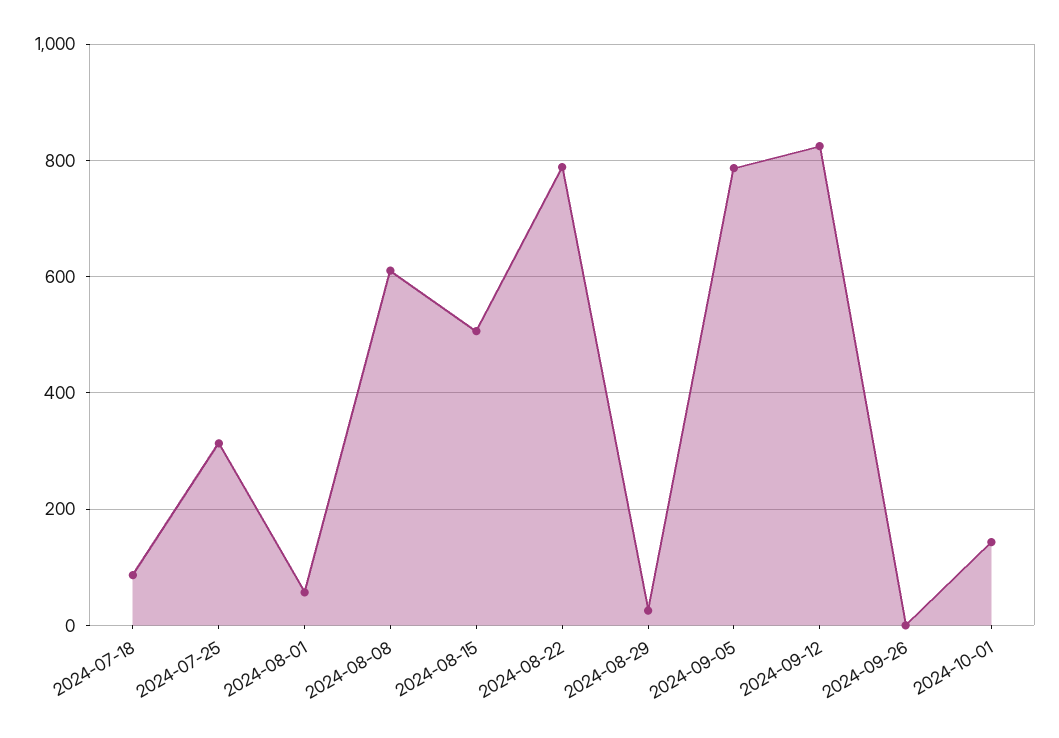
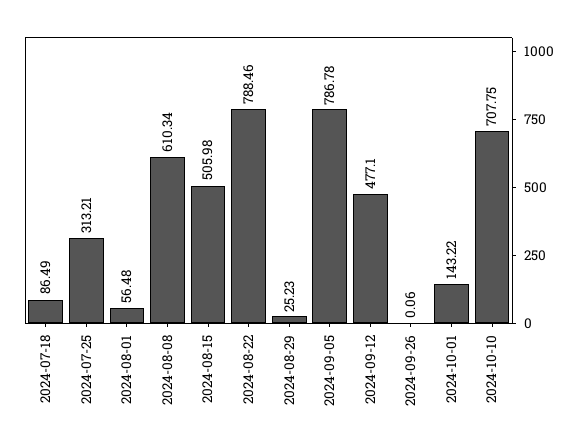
2024-09-12: 820 -> 477.1
2024-10-10: none -> 707.75

